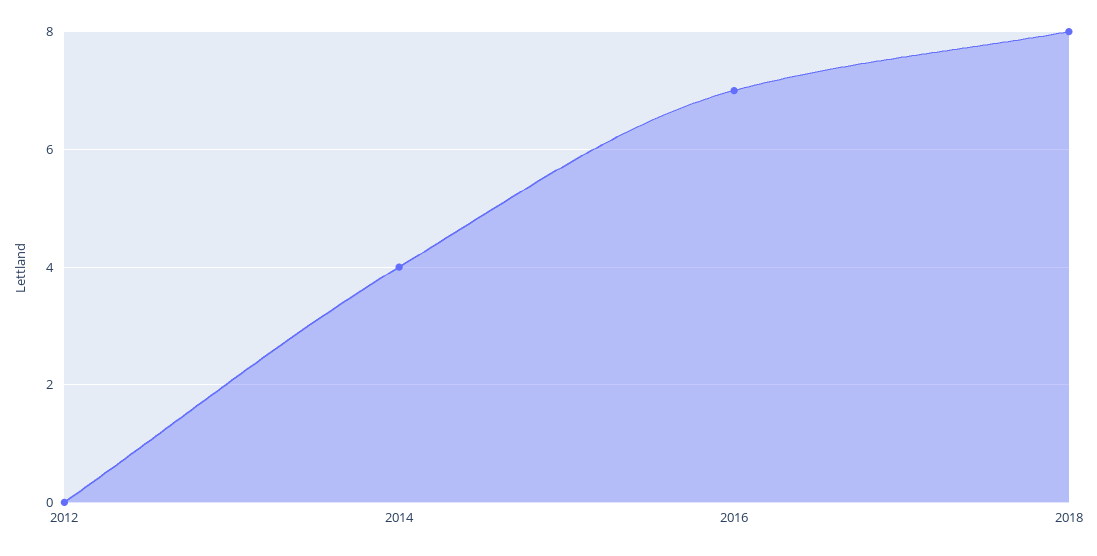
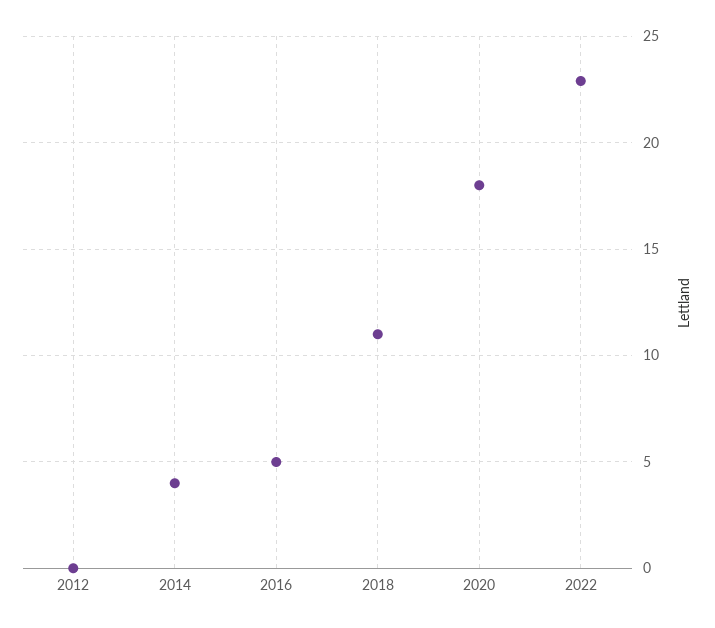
2016: 7 -> 5
2018: 8 -> 11
2020: none -> 18
2022: none -> 23

